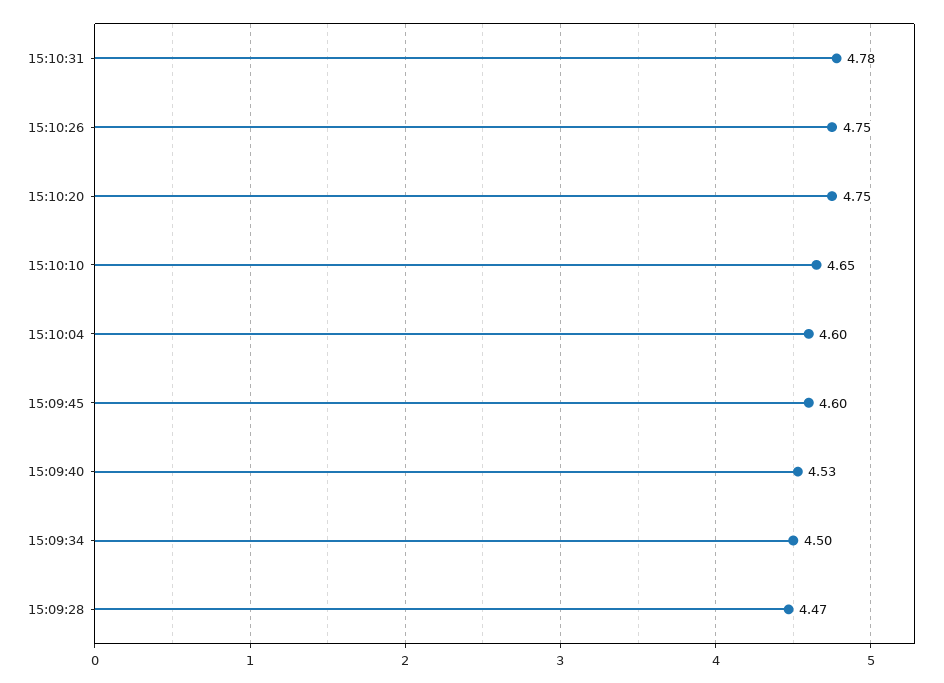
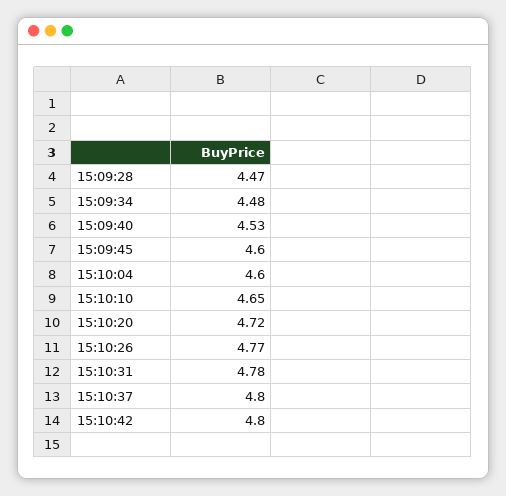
15:10:26: 4.75 -> 4.77
15:10:20: 4.75 -> 4.72
15:09:34: 4.5 -> 4.48
15:10:37: none -> 4.8
15:10:42: none -> 4.8

